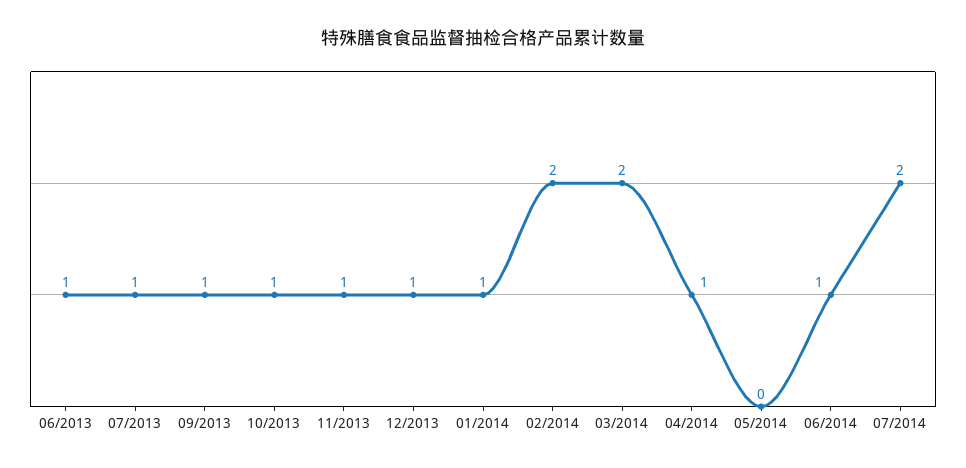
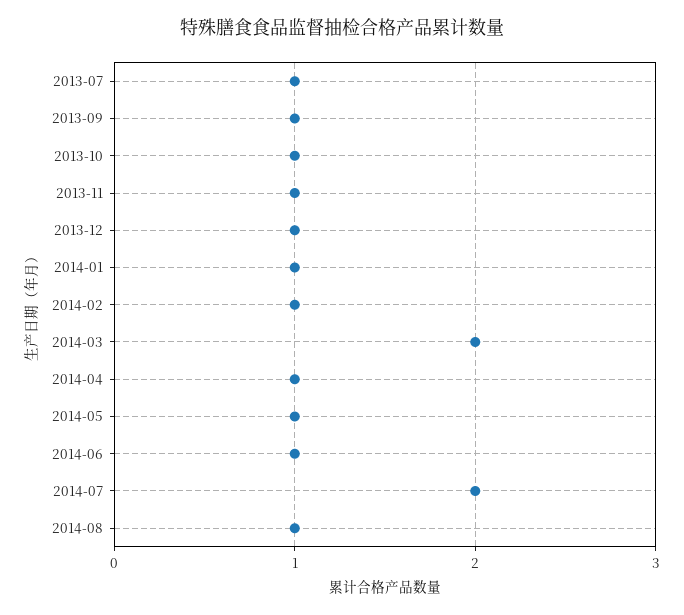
06/2013: 1 -> none
02/2014: 2 -> 1
05/2014: 0 -> 1
2014-08: none -> 1

